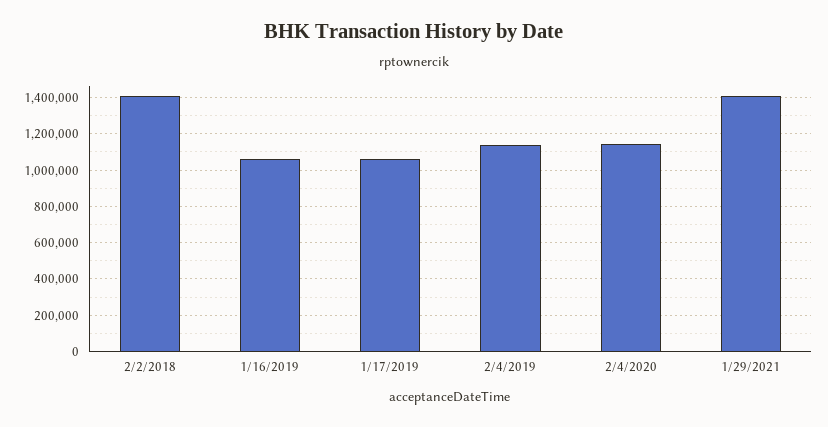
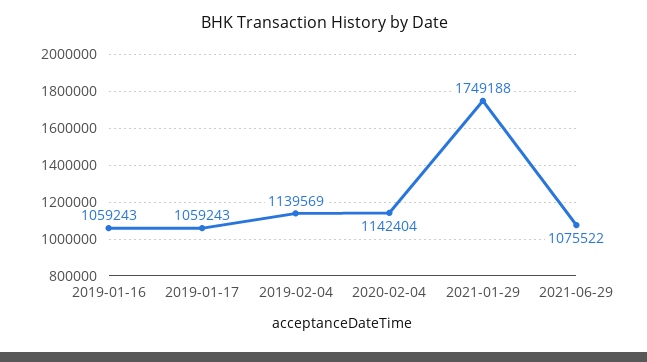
2/2/2018: 1400000 -> none
1/29/2021: 1400000 -> 1749188
2021-06-29: none -> 1075522

